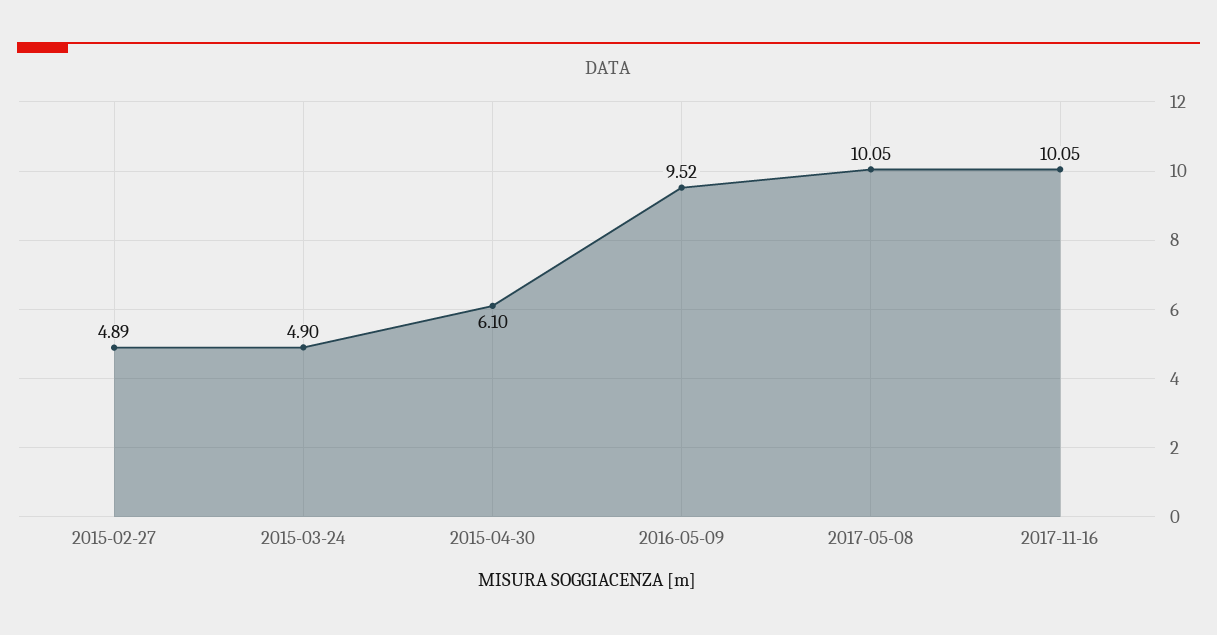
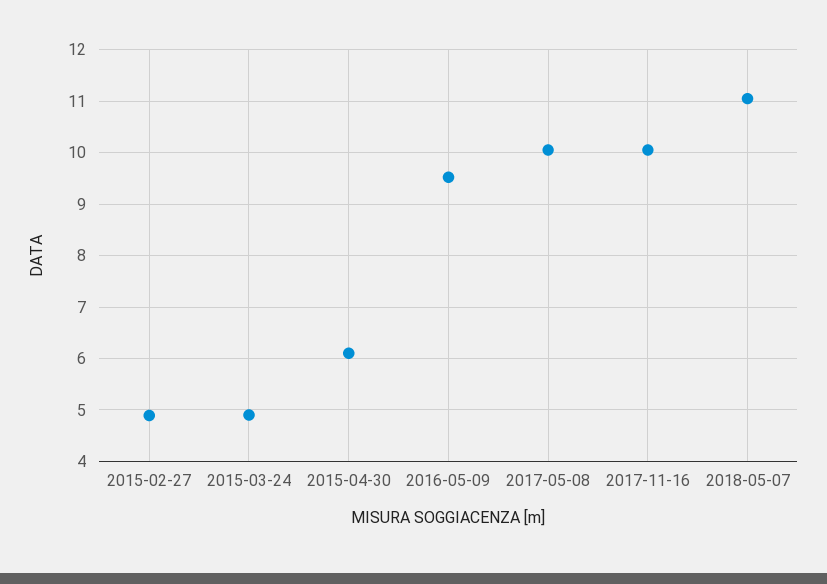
2018-05-07: none -> 11

